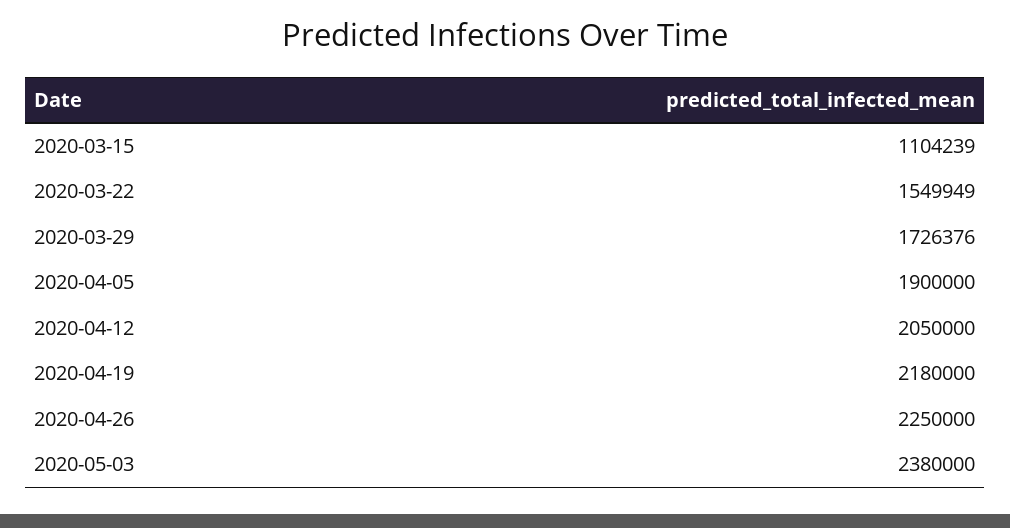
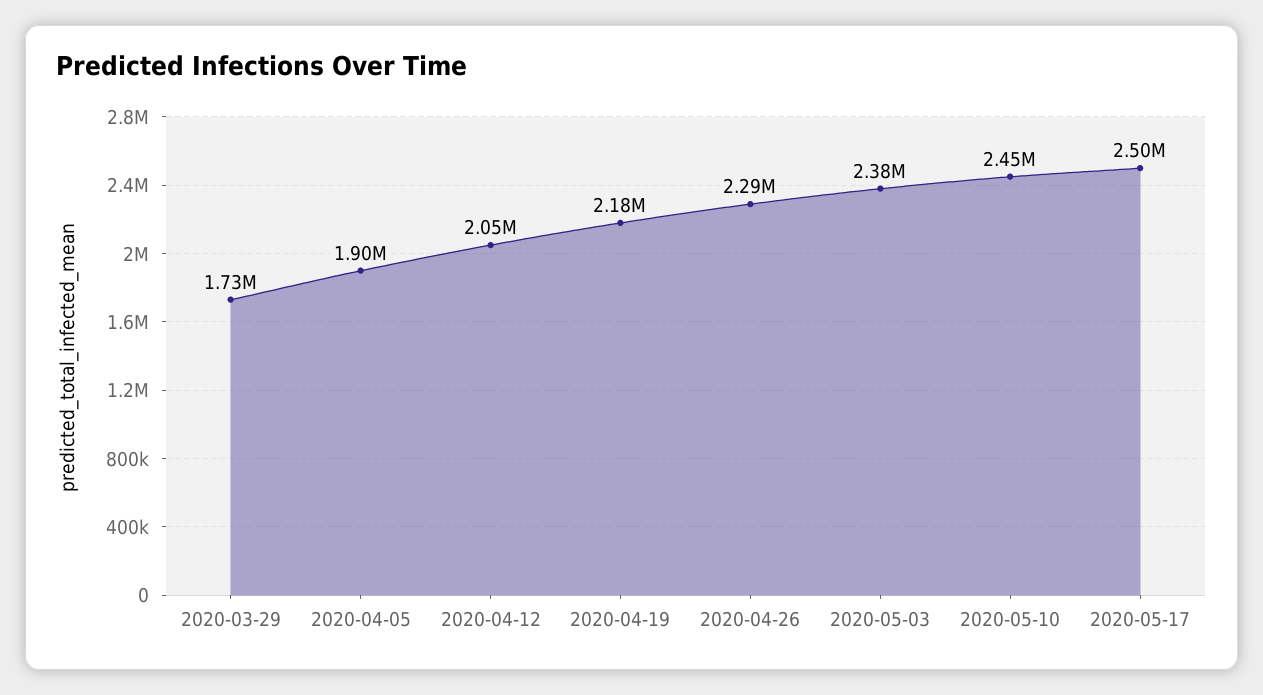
2020-03-15: 1104239 -> none
2020-03-22: 1549949 -> none
2020-04-26: 2250000 -> 2290000
2020-05-10: none -> 2450000
2020-05-17: none -> 2500000

